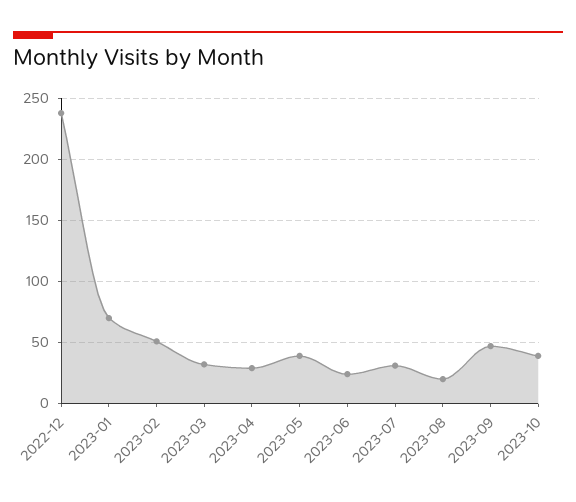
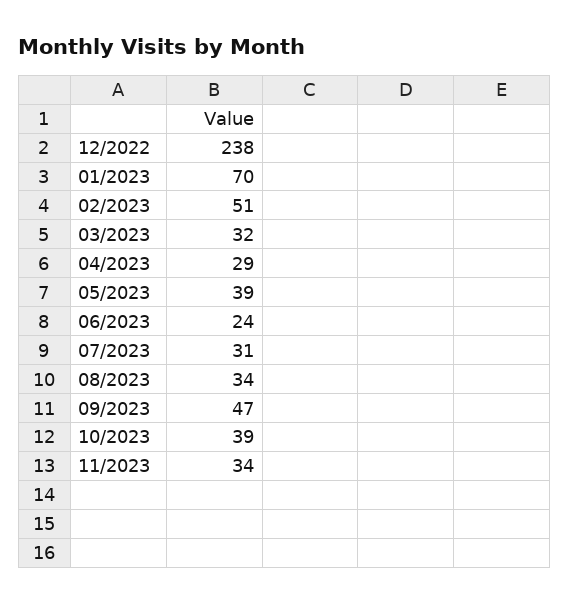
2023-08: 20 -> 34
11/2023: none -> 34

